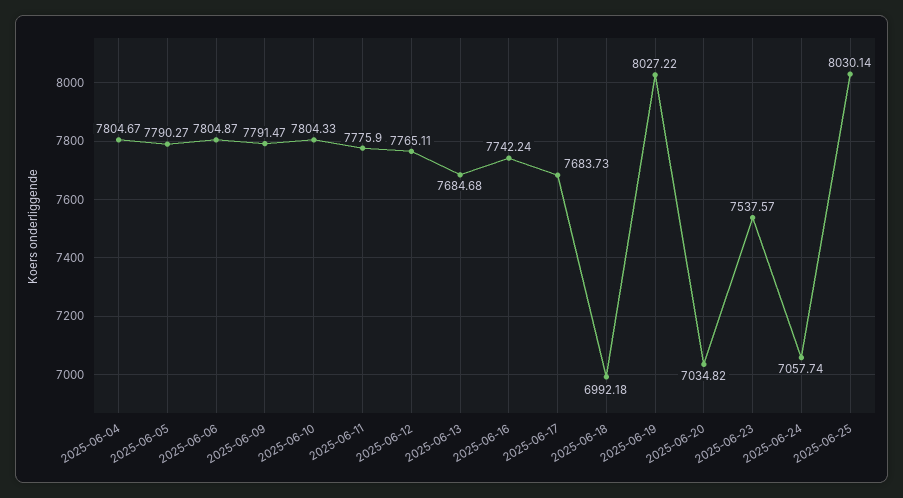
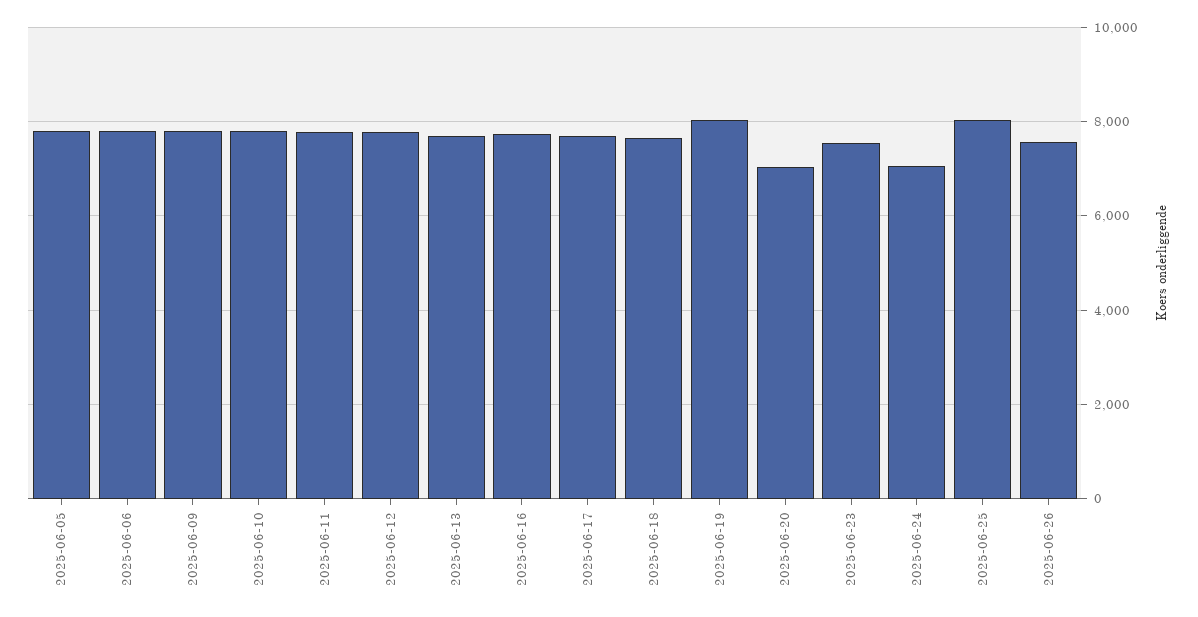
2025-06-04: 7804.67 -> none
2025-06-18: 6992.18 -> 7600
2025-06-26: none -> 7600

